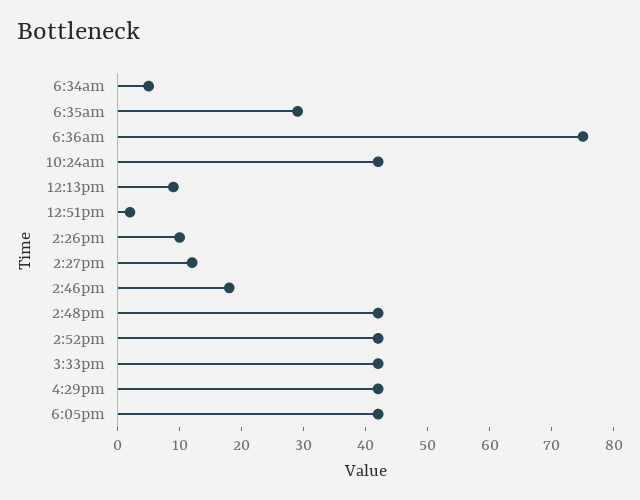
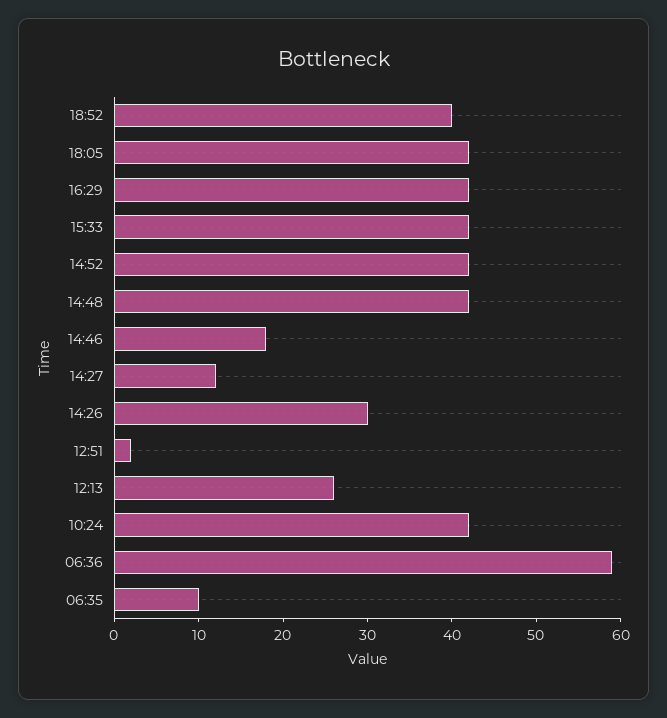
6:34am: 5 -> none
6:35am: 30 -> 10
6:36am: 75 -> 59
12:13pm: 10 -> 26
2:26pm: 10 -> 30
18:52: none -> 40

